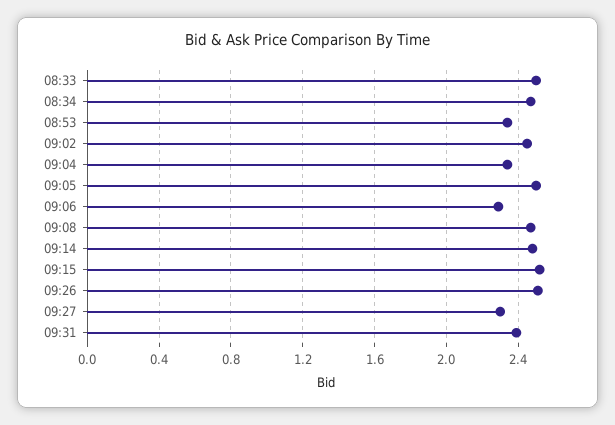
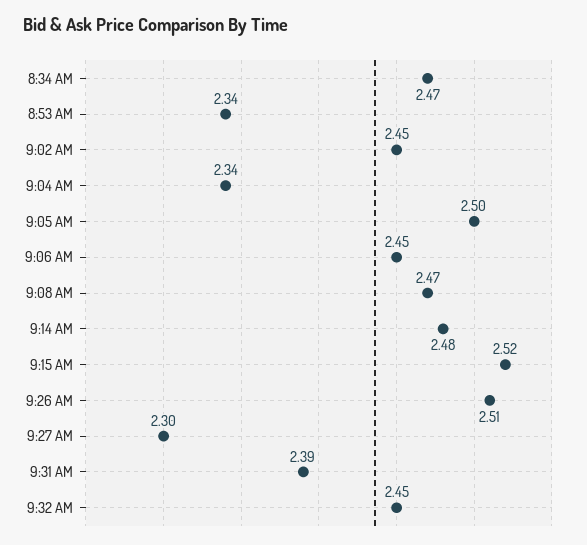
08:33: 2.5 -> none
09:06: 2.3 -> 2.45
9:32 AM: none -> 2.45

